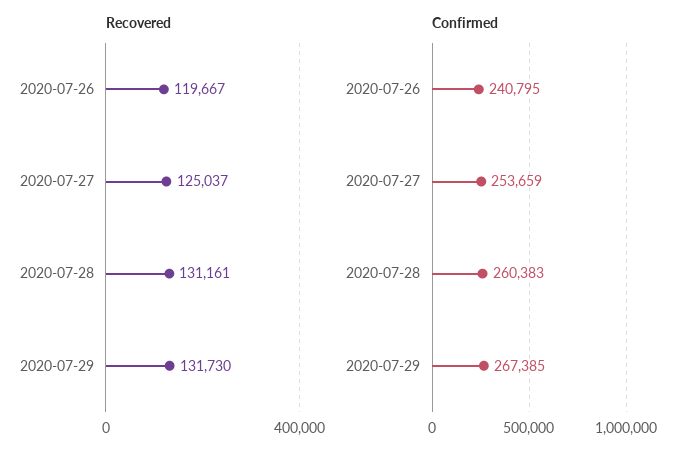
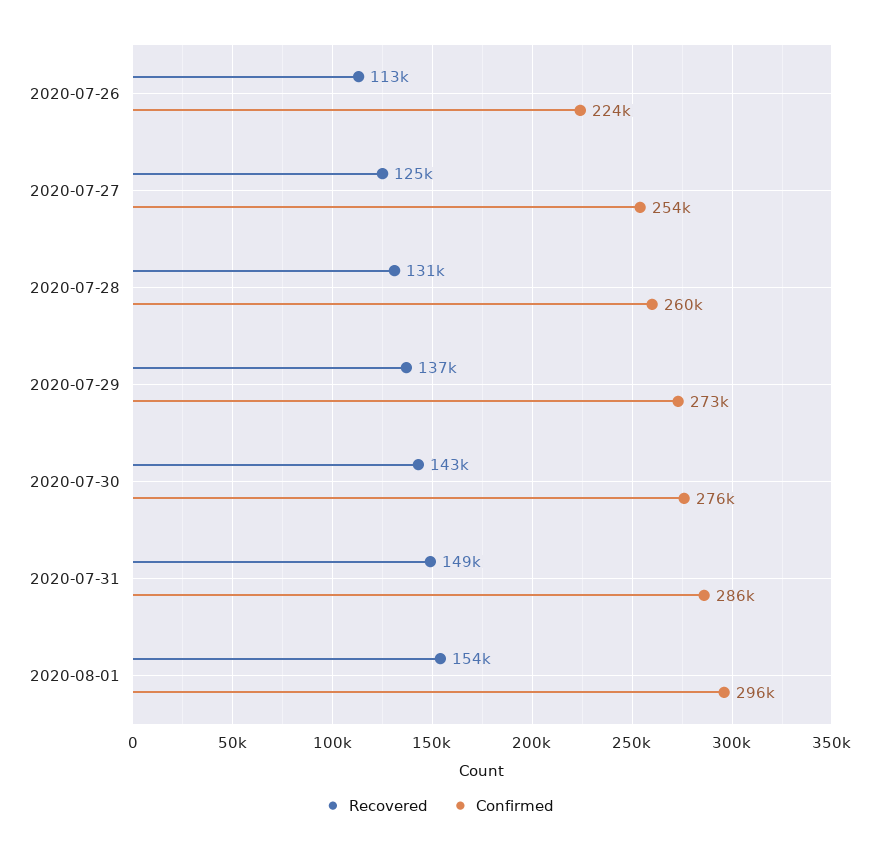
Recovered, 2020-07-26: 119667 -> 113000
Recovered, 2020-07-29: 131730 -> 137000
Confirmed, 2020-07-26: 240795 -> 224000
Confirmed, 2020-07-29: 267385 -> 273000
Recovered, 2020-07-30: none -> 143000
Confirmed, 2020-07-30: none -> 276000
Recovered, 2020-07-31: none -> 149000
Confirmed, 2020-07-31: none -> 286000
Recovered, 2020-08-01: none -> 154000
Confirmed, 2020-08-01: none -> 296000

